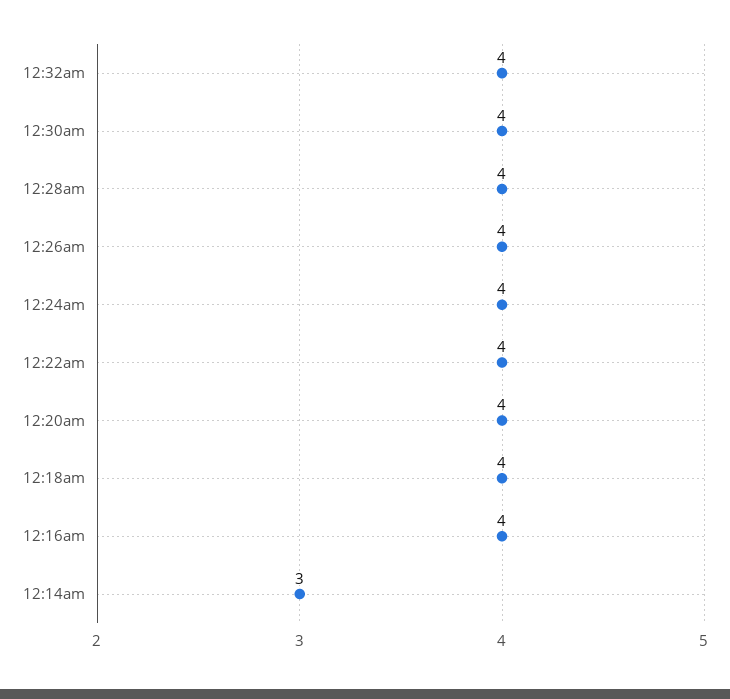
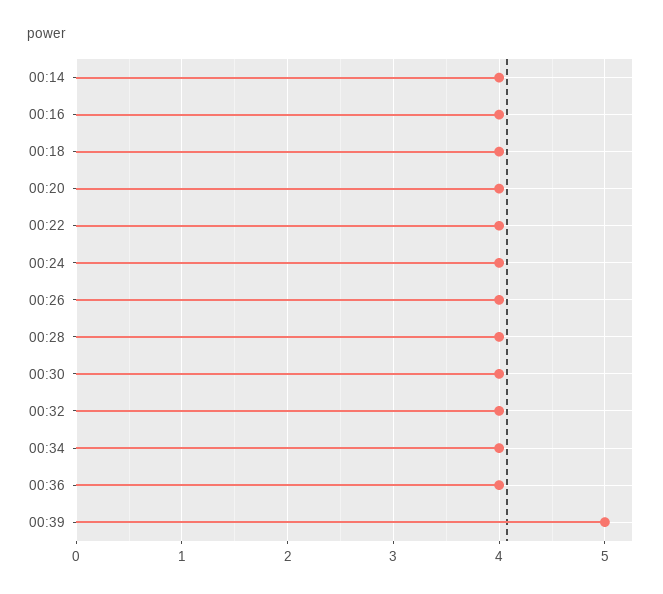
12:14am: 3 -> 4
00:34: none -> 4
00:36: none -> 4
00:39: none -> 5

